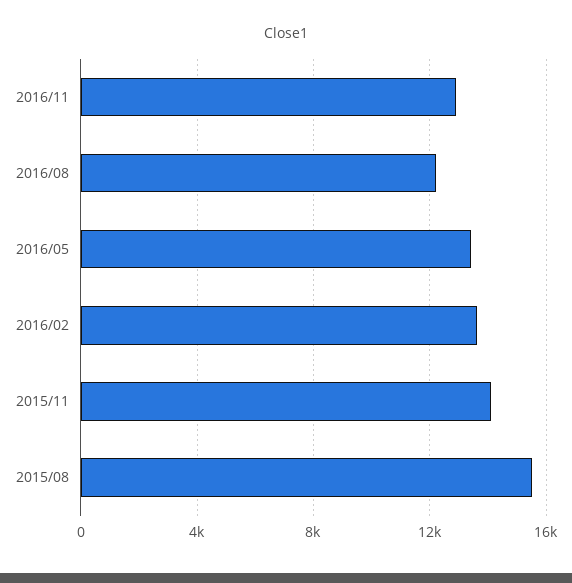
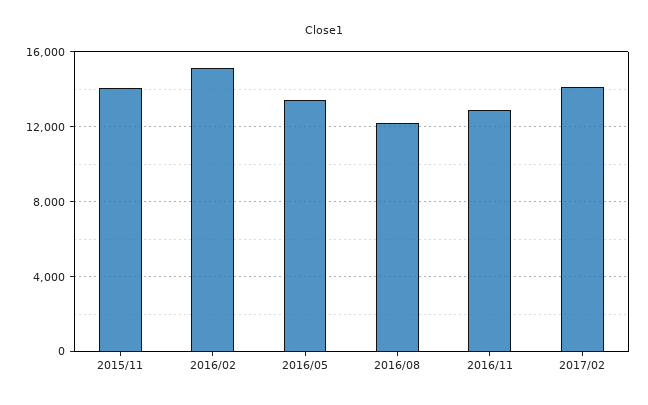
2016/02: 13500 -> 15000
2015/08: 15500 -> none
2017/02: none -> 14000

